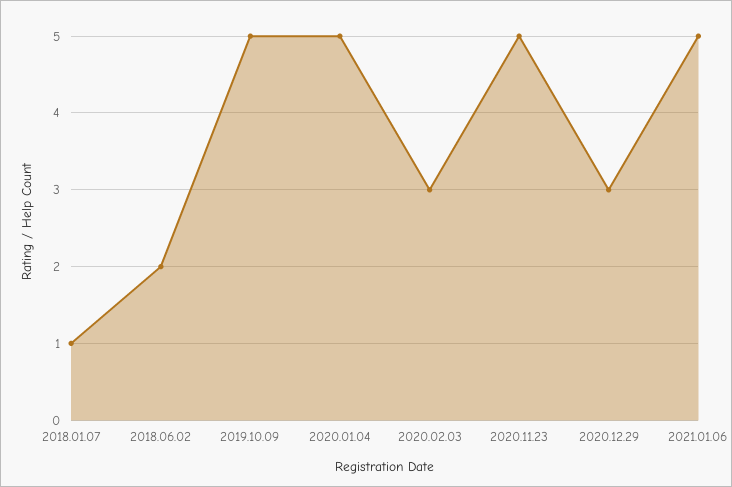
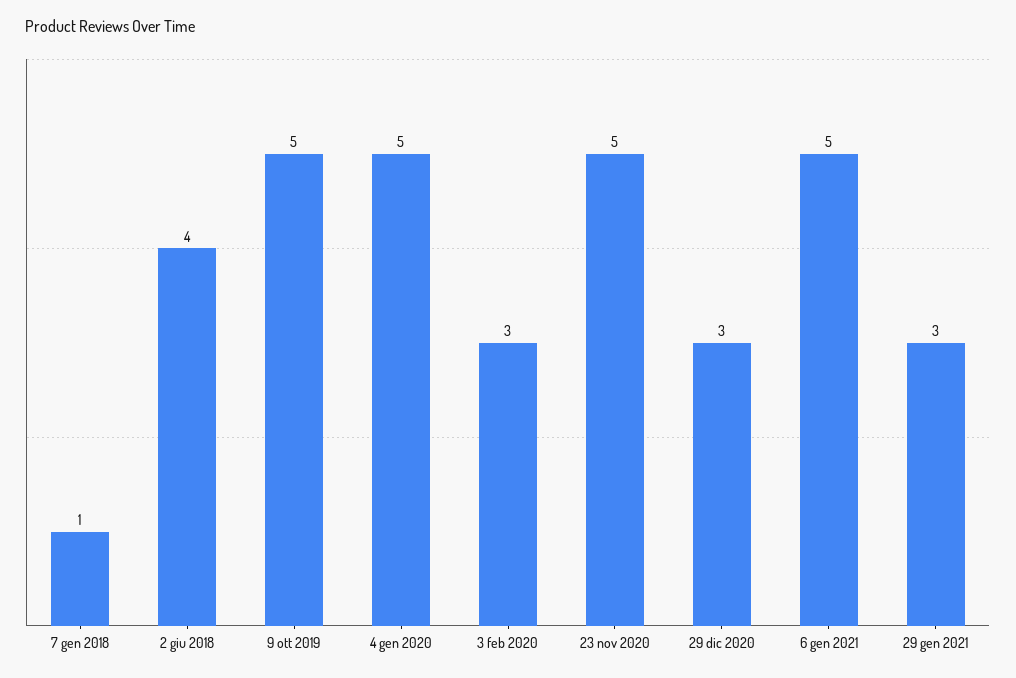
2018.06.02: 2 -> 4
29 gen 2021: none -> 3

